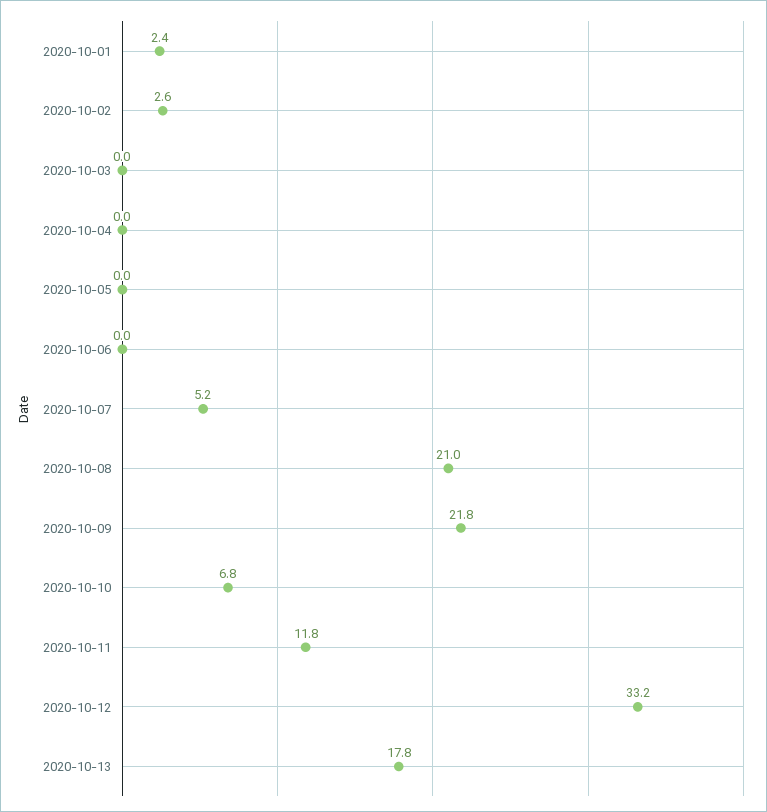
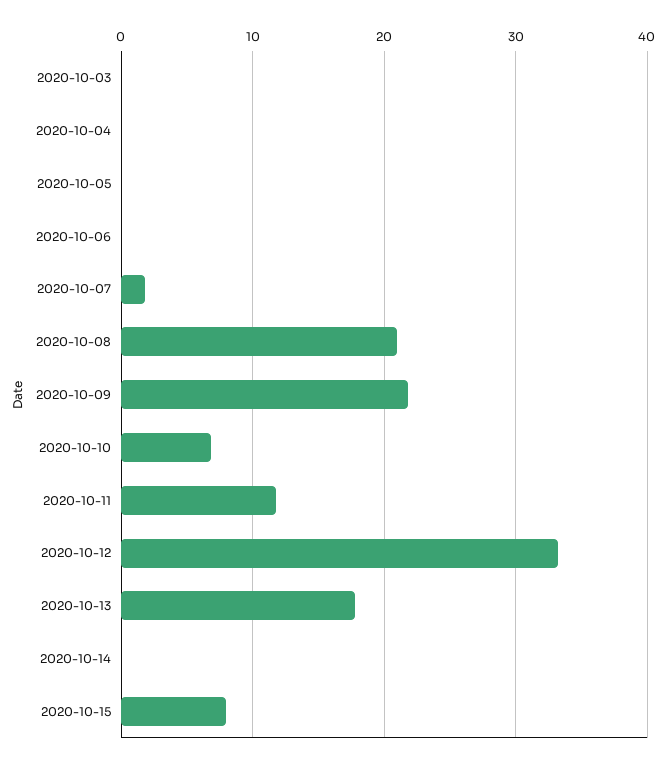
2020-10-01: 2.4 -> none
2020-10-02: 2.6 -> none
2020-10-07: 5.2 -> 2
2020-10-14: none -> 0
2020-10-15: none -> 8

